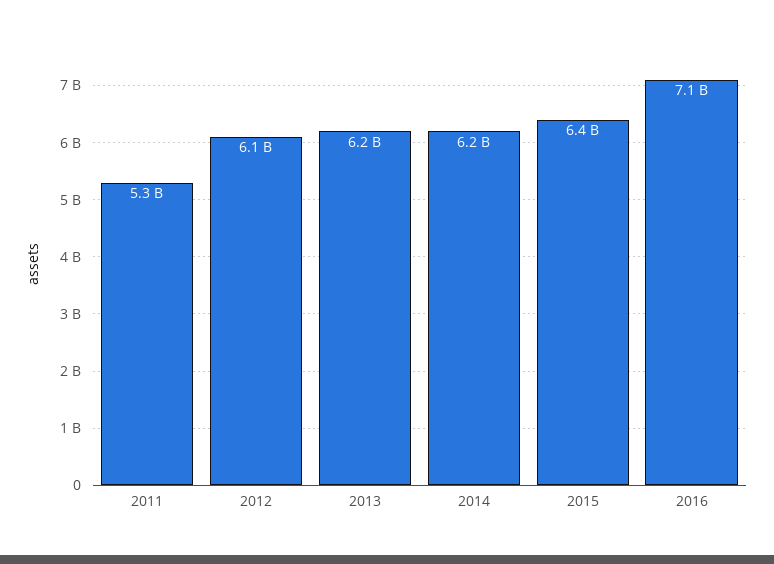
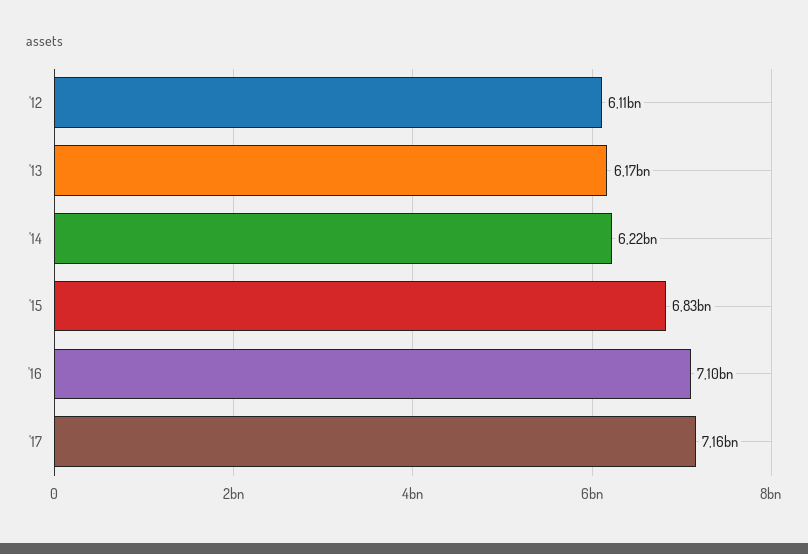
2011: 5300000000 -> none
2015: 6400000000 -> 6830000000
'17: none -> 7160000000

